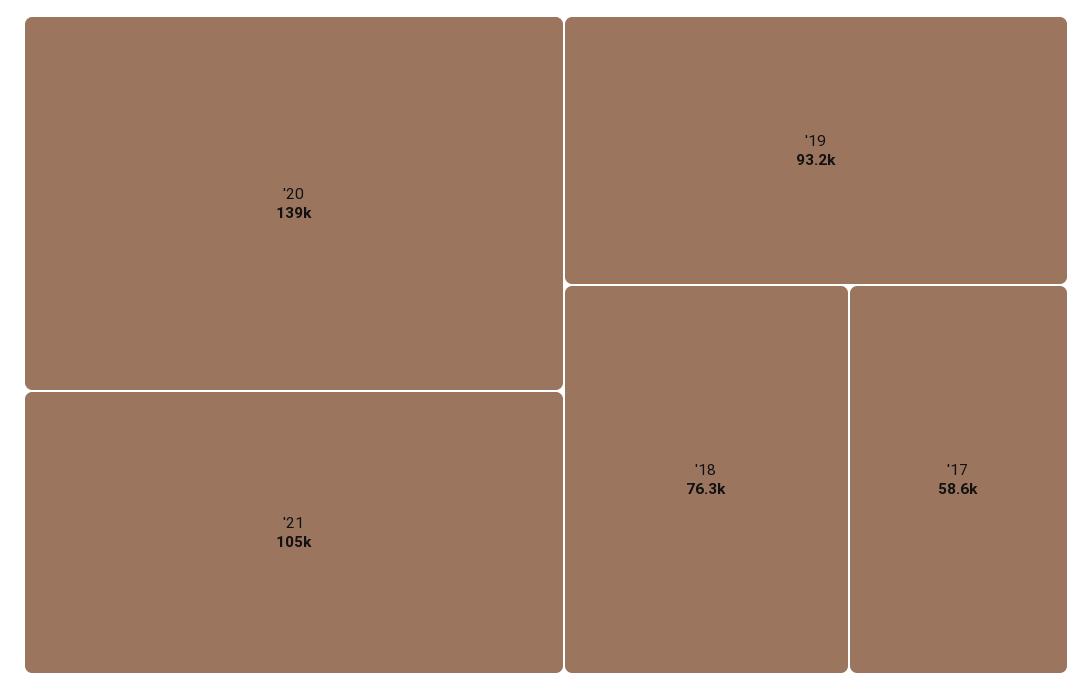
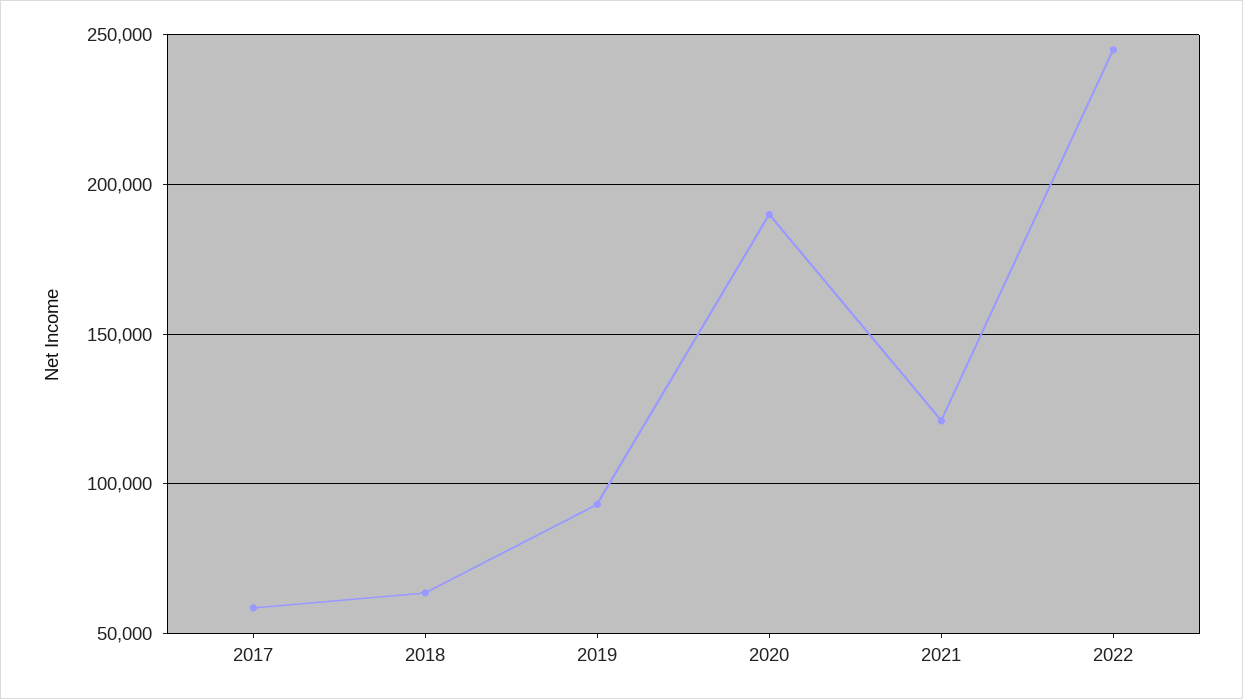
'20: 139000 -> 190000
'21: 105000 -> 120000
'18: 76300 -> 65000
2022: none -> 245000

